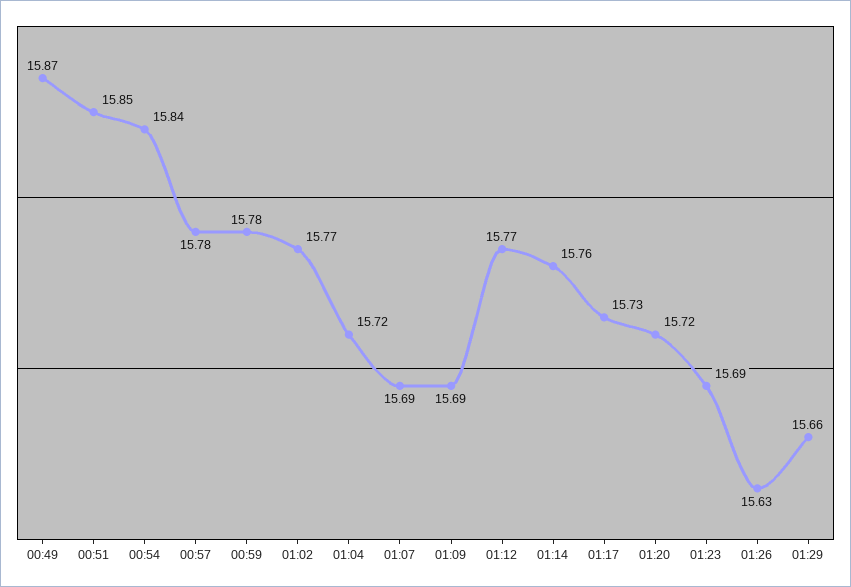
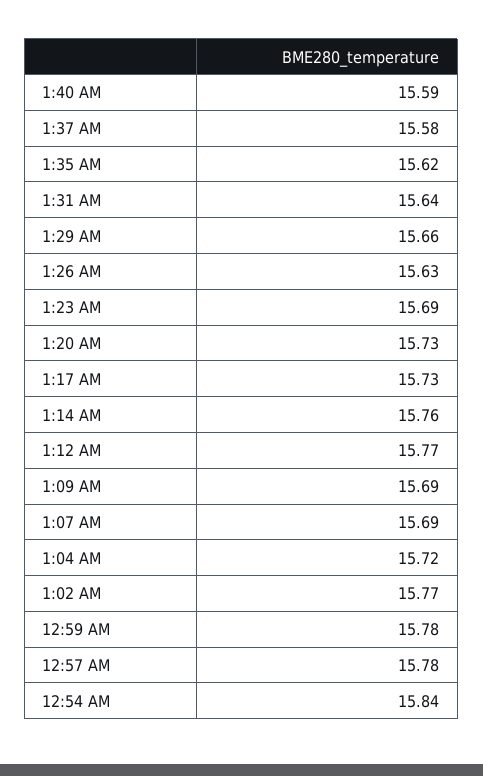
00:49: 15.87 -> none
00:51: 15.85 -> none
01:20: 15.72 -> 15.73
1:40 AM: none -> 15.59
1:37 AM: none -> 15.58
1:35 AM: none -> 15.62
1:31 AM: none -> 15.64

